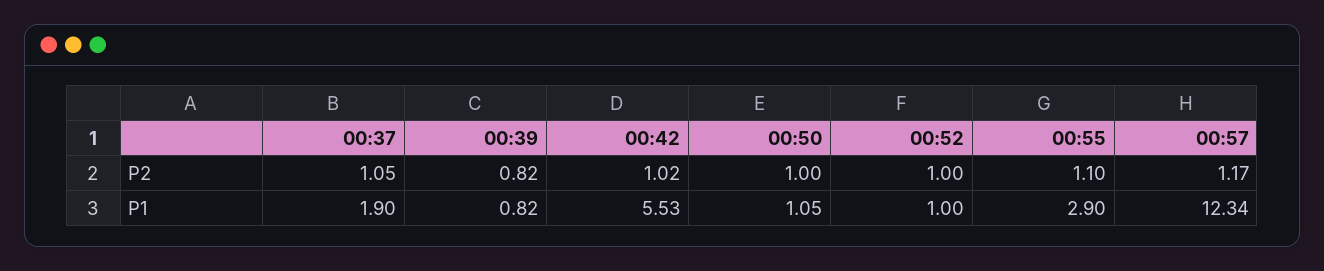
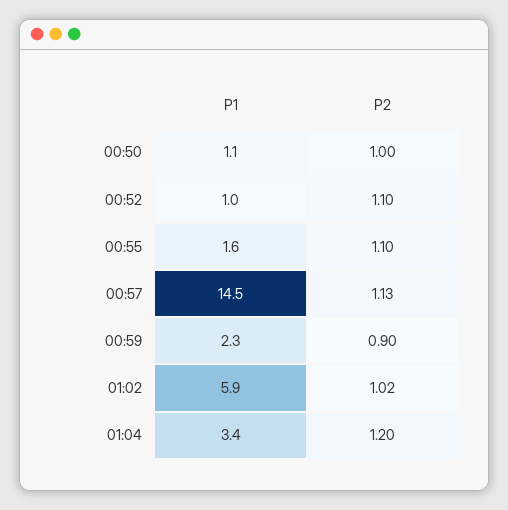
00:37, P2: 1.05 -> none
00:39, P2: 0.82 -> none
00:42, P2: 1.02 -> none
00:52, P2: 1 -> 1.1
00:57, P2: 1.17 -> 1.13
00:37, P1: 1.9 -> none
00:39, P1: 0.82 -> none
00:42, P1: 5.53 -> none
00:55, P1: 2.9 -> 1.6
00:57, P1: 12.34 -> 14.5
00:59, P1: none -> 2.3
00:59, P2: none -> 0.9
01:02, P1: none -> 5.9
01:02, P2: none -> 1.02
01:04, P1: none -> 3.4
01:04, P2: none -> 1.2

